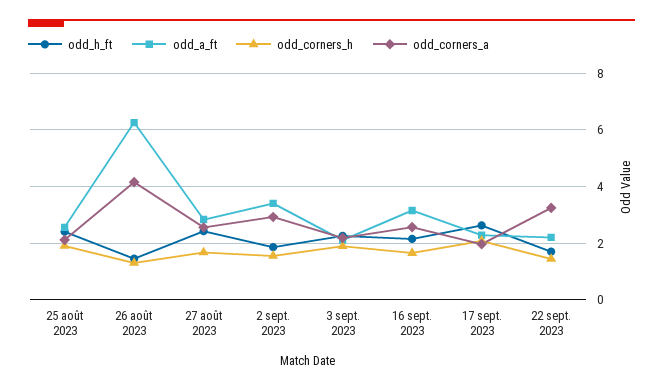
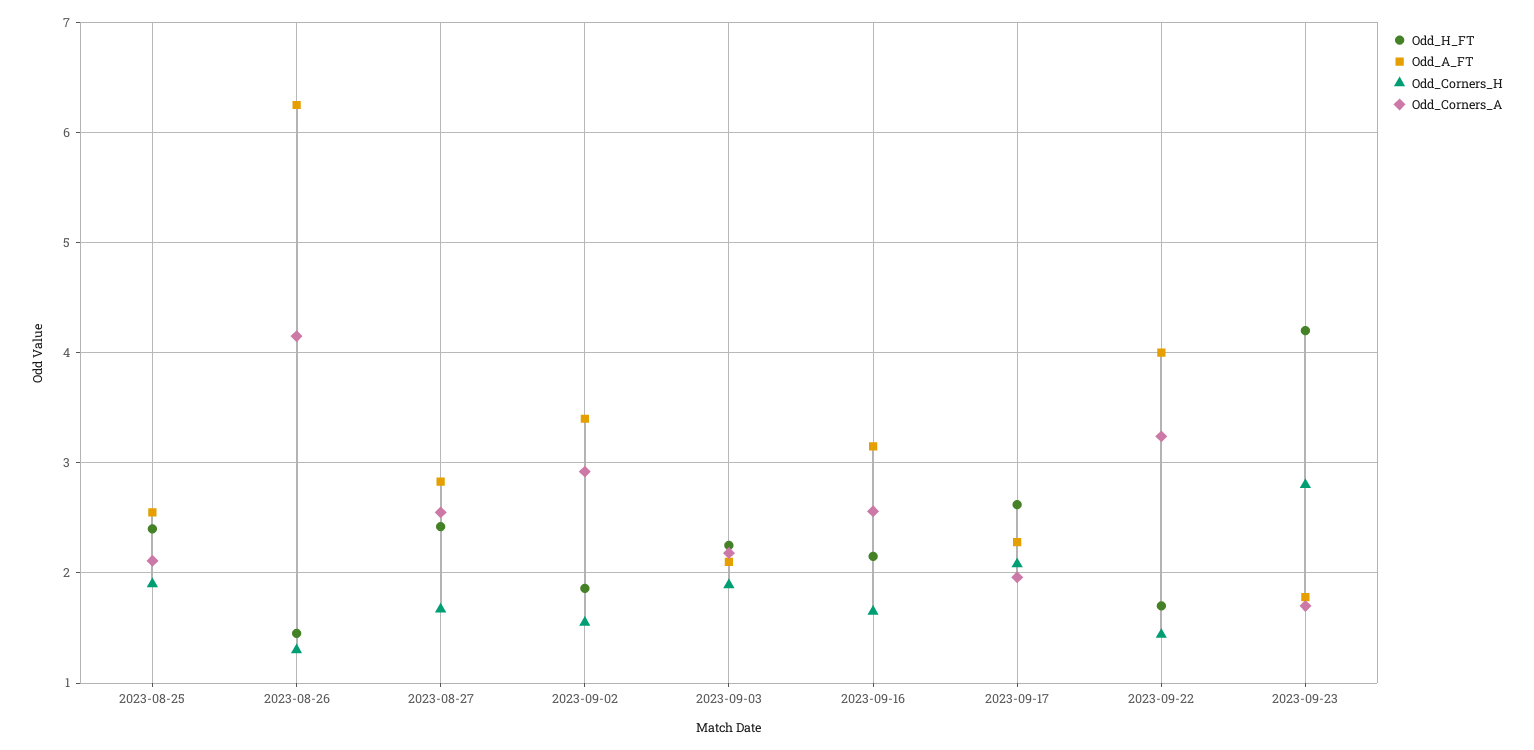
odd_a_ft, 22 sept. 2023: 2.25 -> 4
odd_h_ft, 2023-09-23: none -> 4.2
odd_a_ft, 2023-09-23: none -> 1.8
odd_corners_h, 2023-09-23: none -> 2.8
odd_corners_a, 2023-09-23: none -> 1.7

